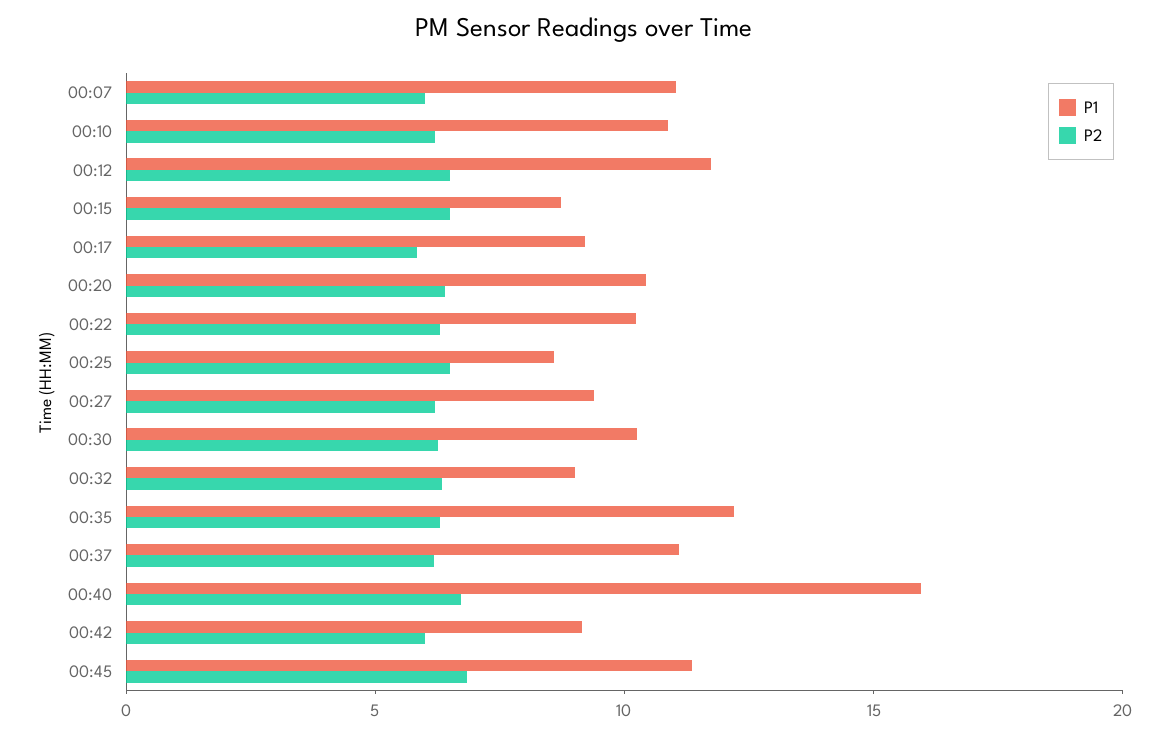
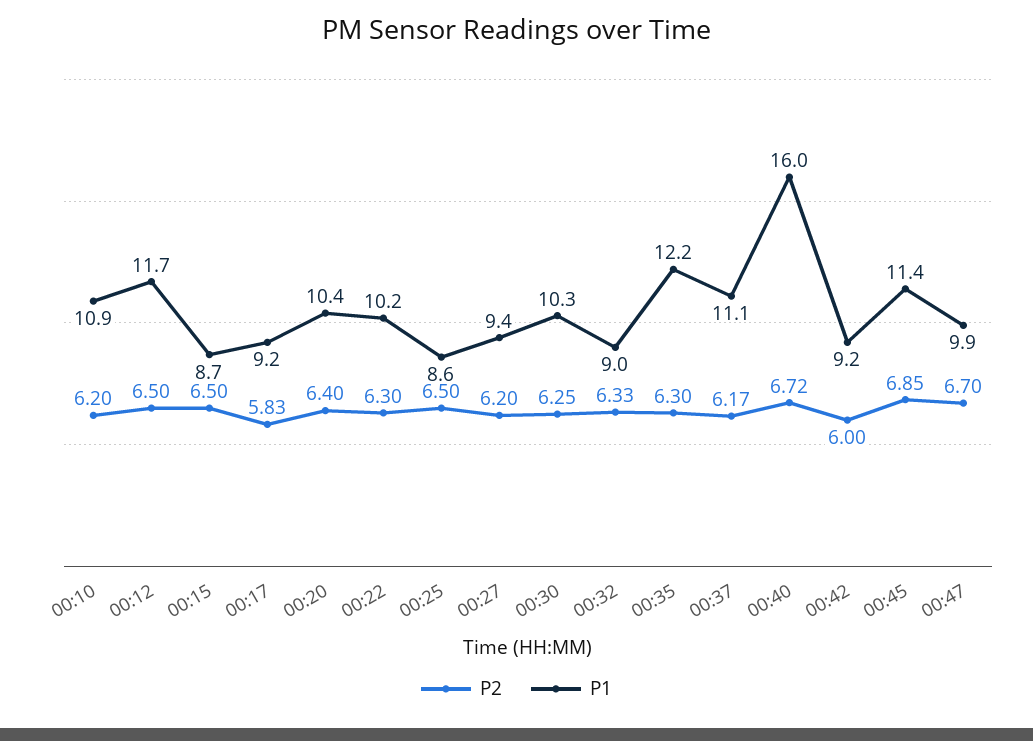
P1, 00:07: 11 -> none
P2, 00:07: 6 -> none
P2, 00:47: none -> 6.7
P1, 00:47: none -> 9.9

